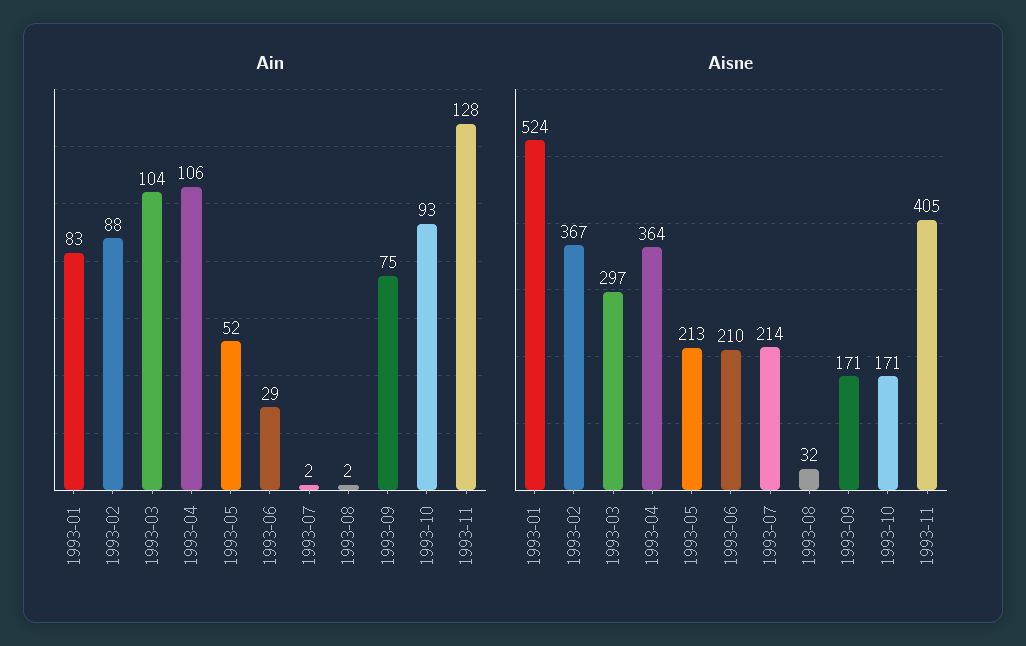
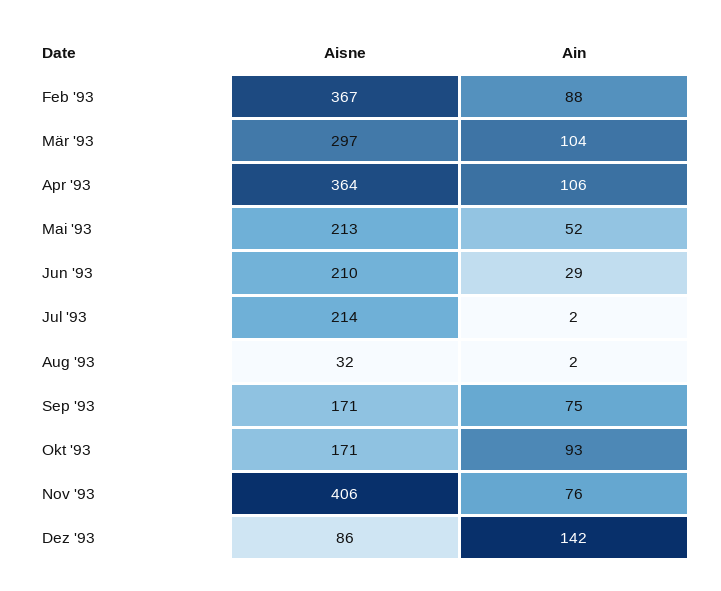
Ain, 1993-01: 83 -> none
Ain, 1993-11: 128 -> 76
Aisne, 1993-01: 524 -> none
Aisne, 1993-11: 405 -> 406
Aisne, Dez '93: none -> 86
Ain, Dez '93: none -> 142

